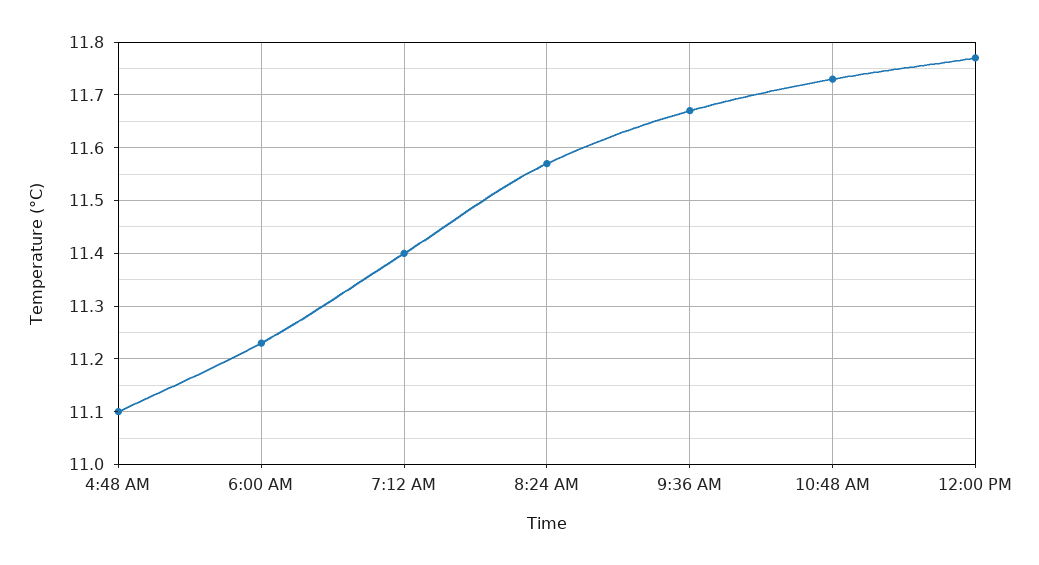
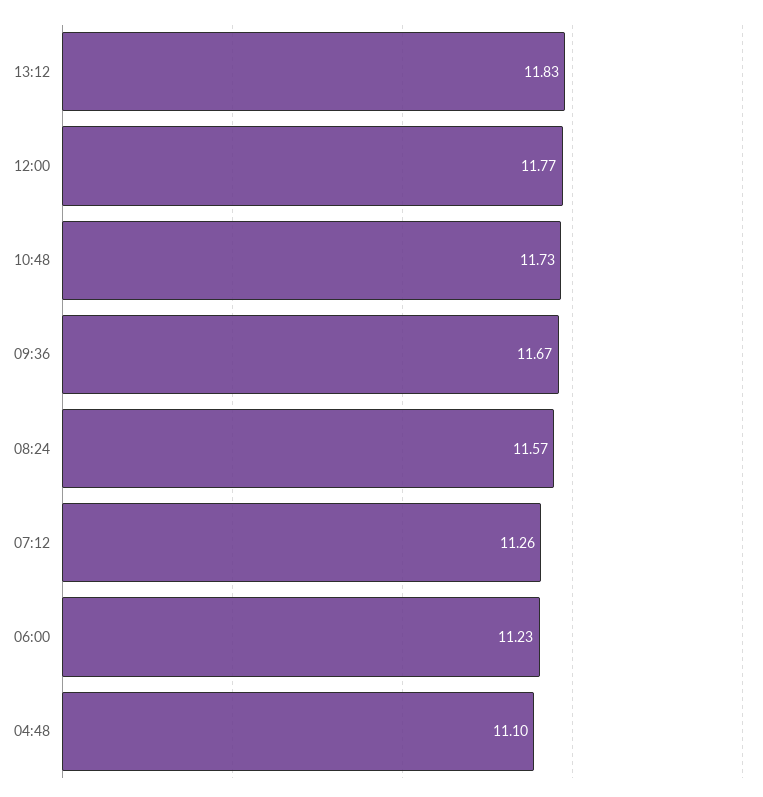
7:12 AM: 11.4 -> 11.26
13:12: none -> 11.83

